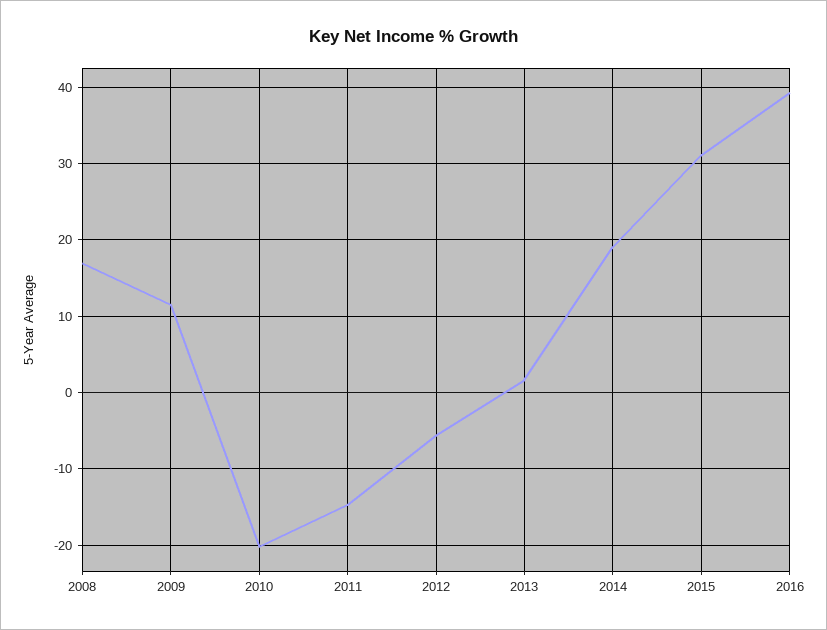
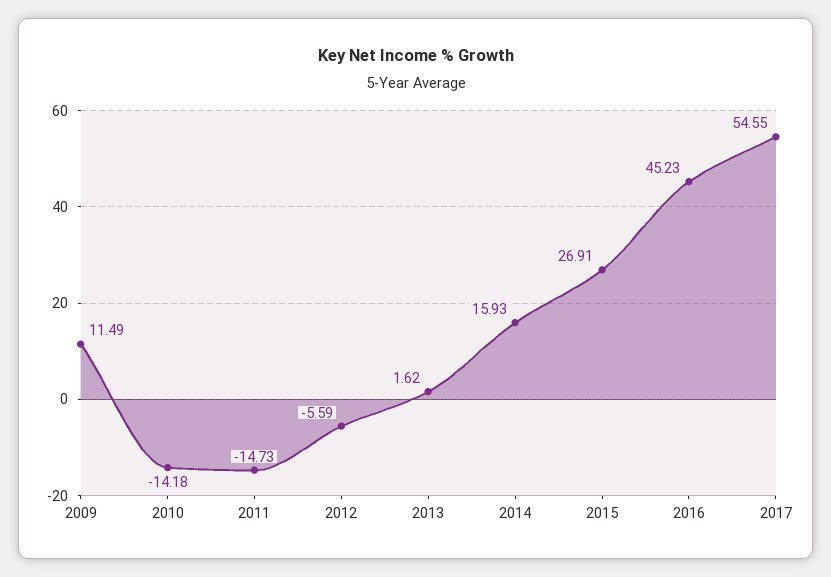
2008: 17 -> none
2010: -20 -> -14.18
2014: 19 -> 15.93
2015: 31 -> 26.91
2016: 39 -> 45.23
2017: none -> 54.55

